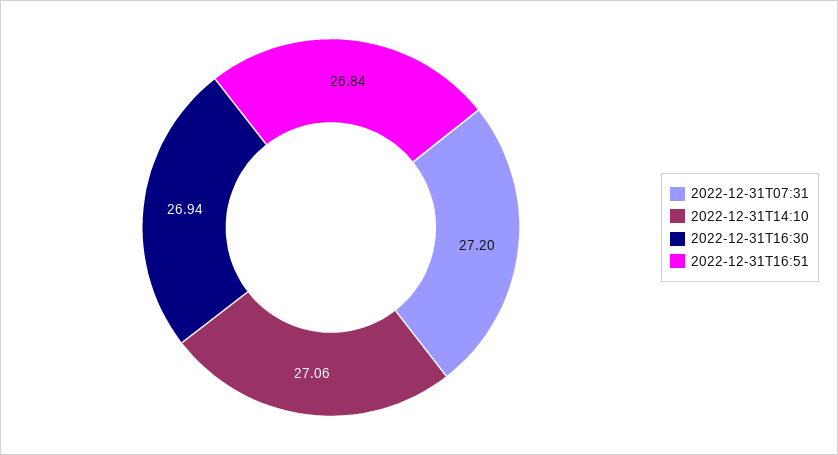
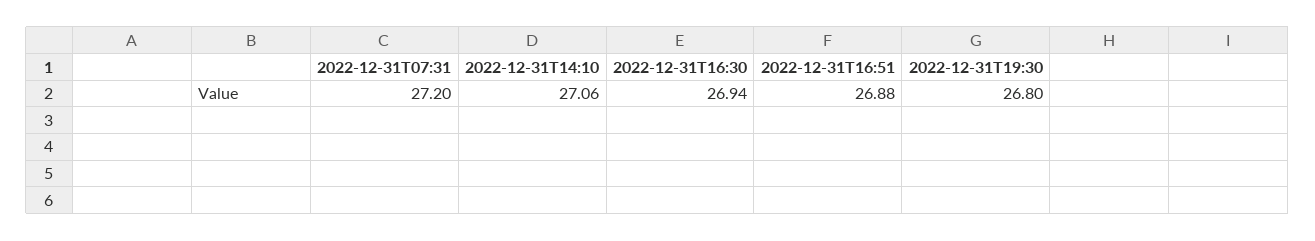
2022-12-31T16:51: 26.84 -> 26.88
2022-12-31T19:30: none -> 26.8

